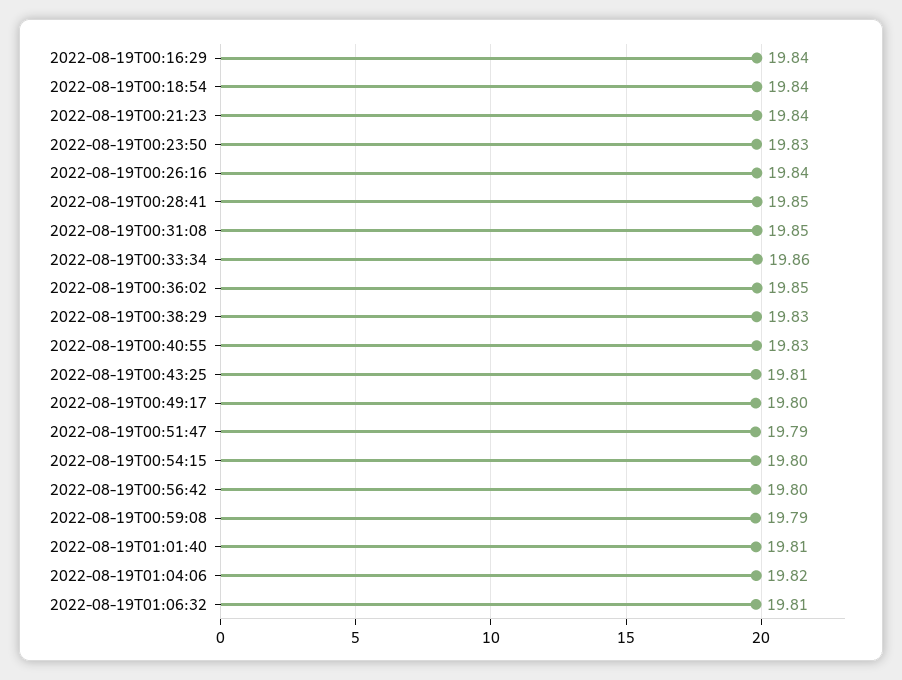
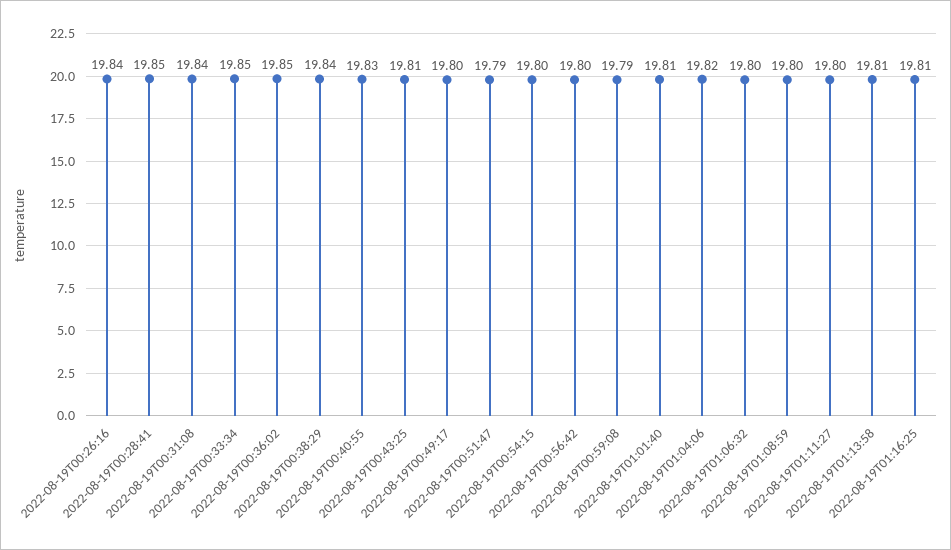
2022-08-19T00:16:29: 19.84 -> none
2022-08-19T00:18:54: 19.84 -> none
2022-08-19T00:21:23: 19.84 -> none
2022-08-19T00:23:50: 19.83 -> none
2022-08-19T00:31:08: 19.85 -> 19.84
2022-08-19T00:33:34: 19.86 -> 19.85
2022-08-19T00:38:29: 19.83 -> 19.84
2022-08-19T01:06:32: 19.81 -> 19.8
2022-08-19T01:08:59: none -> 19.8
2022-08-19T01:11:27: none -> 19.8
2022-08-19T01:13:58: none -> 19.81
2022-08-19T01:16:25: none -> 19.81

